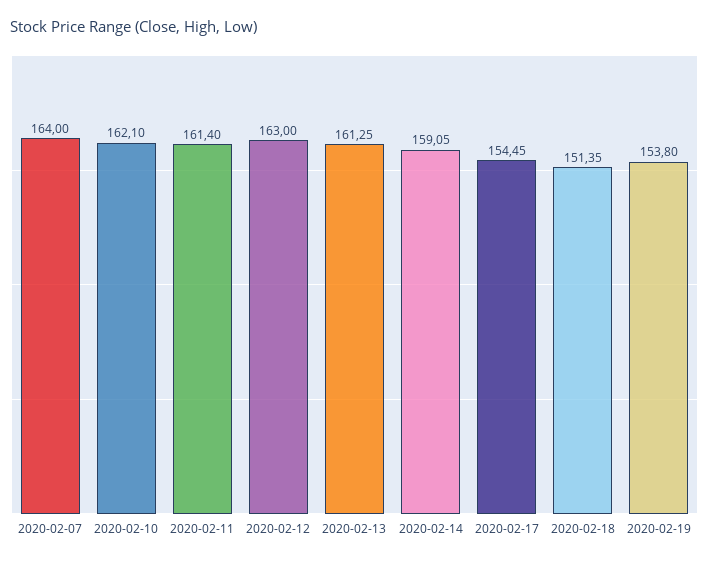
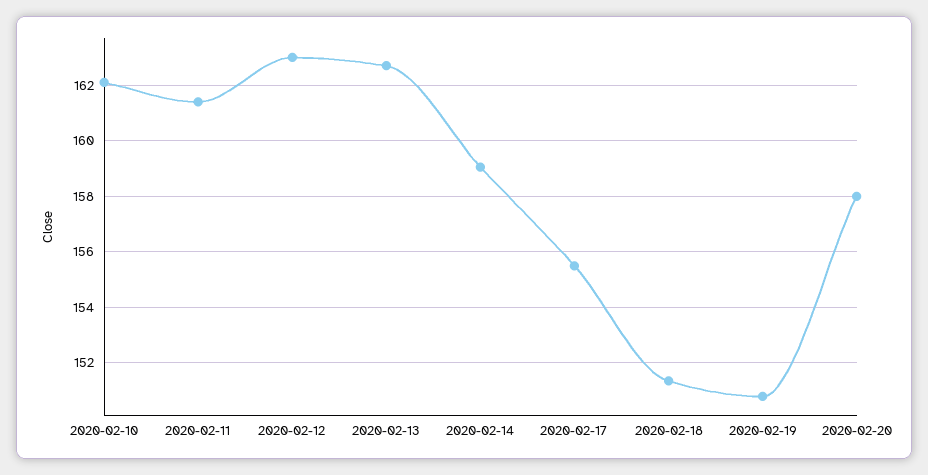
2020-02-07: 164 -> none
2020-02-13: 161.25 -> 162.75
2020-02-17: 154.45 -> 155.5
2020-02-19: 153.8 -> 150.75
2020-02-20: none -> 158

